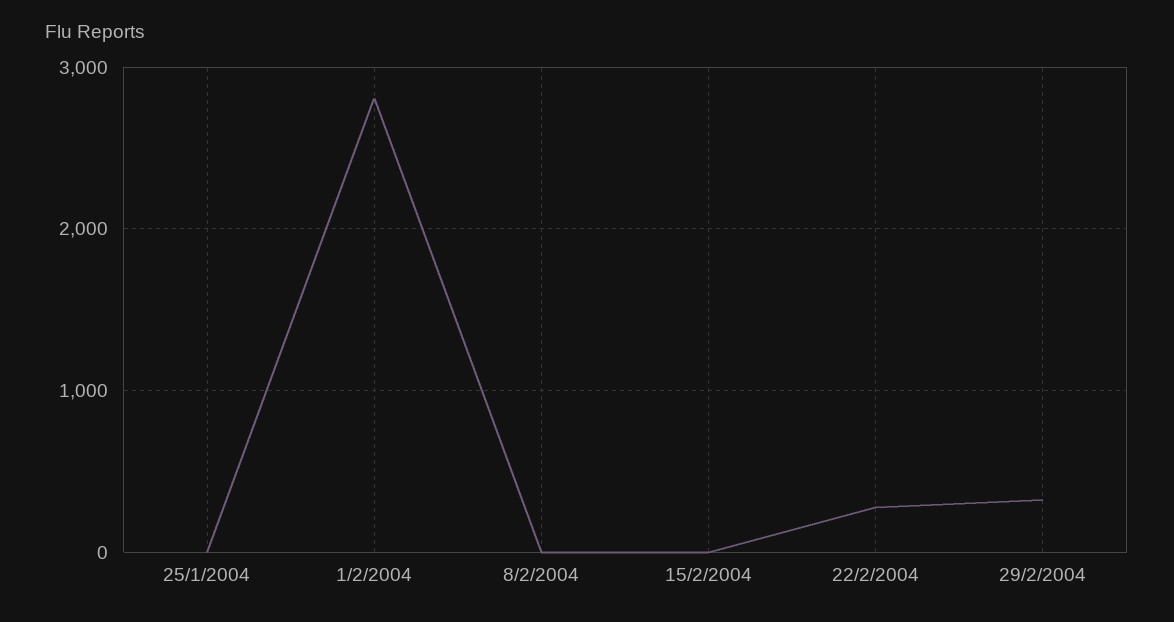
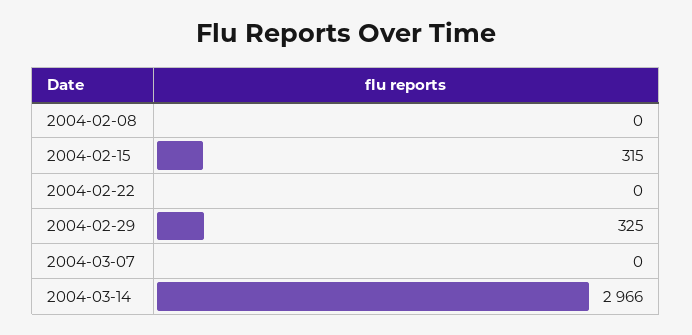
25/1/2004: 0 -> none
1/2/2004: 2800 -> none
15/2/2004: 0 -> 315
22/2/2004: 300 -> 0
2004-03-07: none -> 0
2004-03-14: none -> 2966

